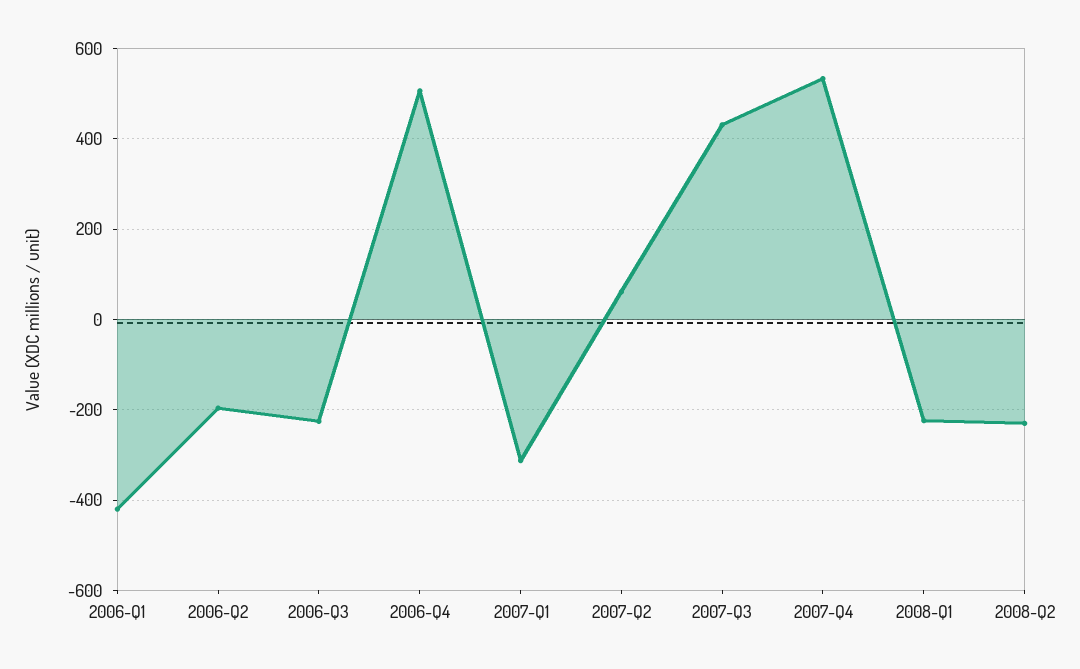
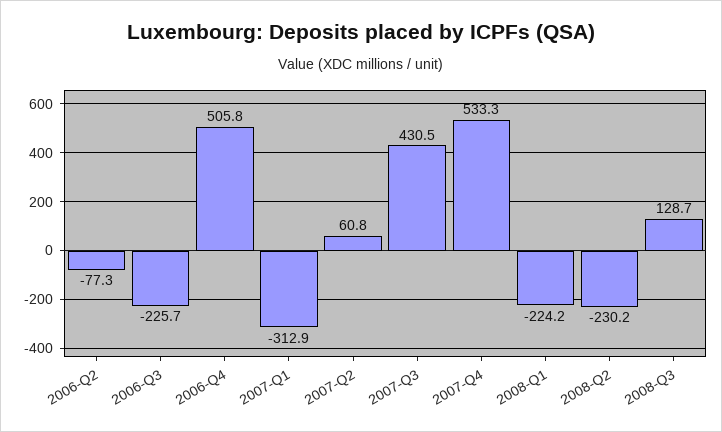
2006-Q1: -420 -> none
2006-Q2: -200 -> -77.3
2008-Q3: none -> 128.7

